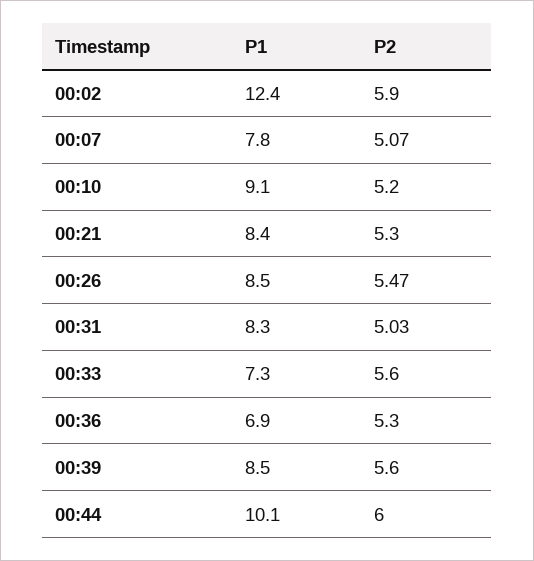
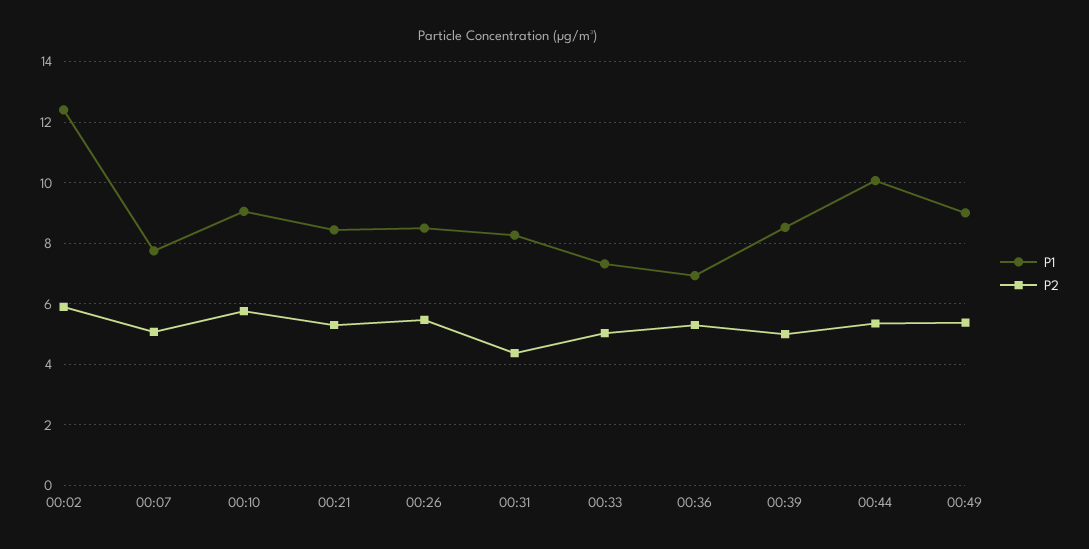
P2, 00:10: 5.2 -> 5.8
P2, 00:31: 5.03 -> 4.4
P2, 00:33: 5.6 -> 5
P2, 00:39: 5.6 -> 5
P2, 00:44: 6 -> 5.4
P1, 00:49: none -> 9
P2, 00:49: none -> 5.4

